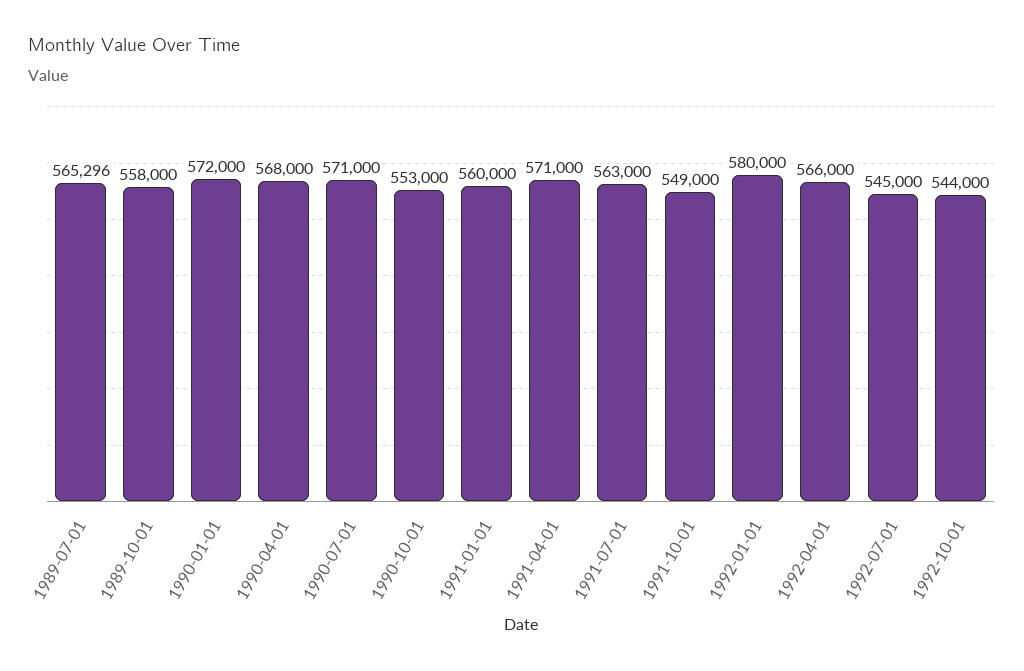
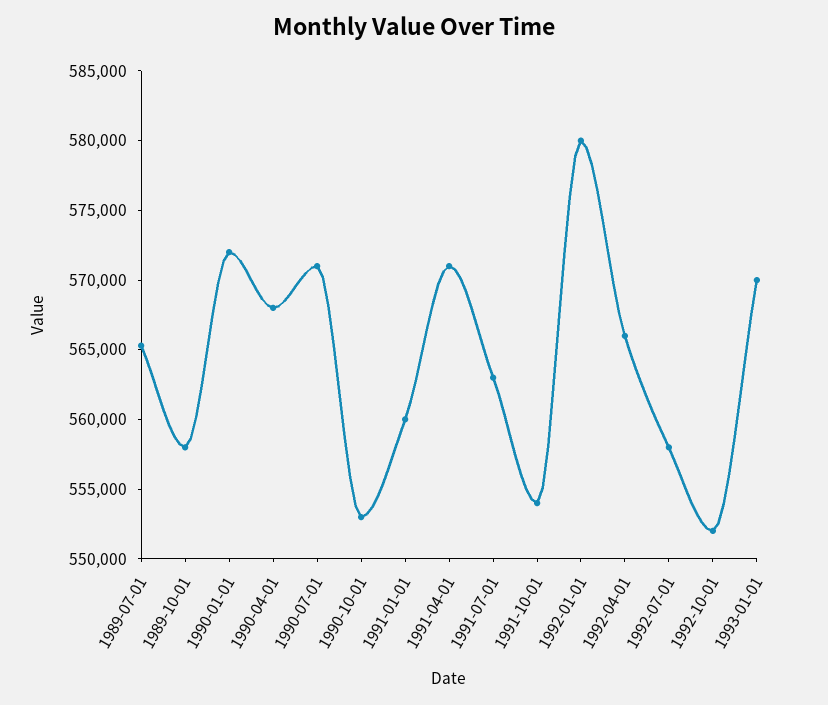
1991-10-01: 549000 -> 554000
1992-07-01: 545000 -> 558000
1992-10-01: 544000 -> 552000
1993-01-01: none -> 570000

